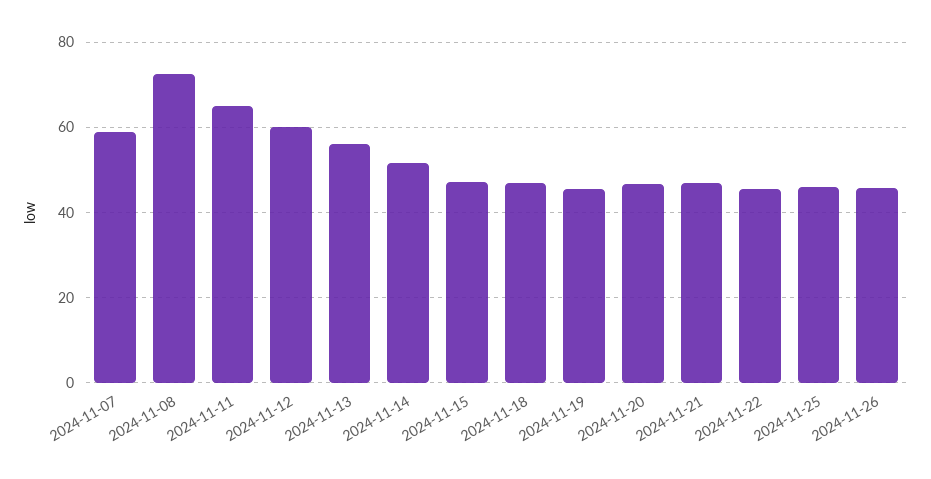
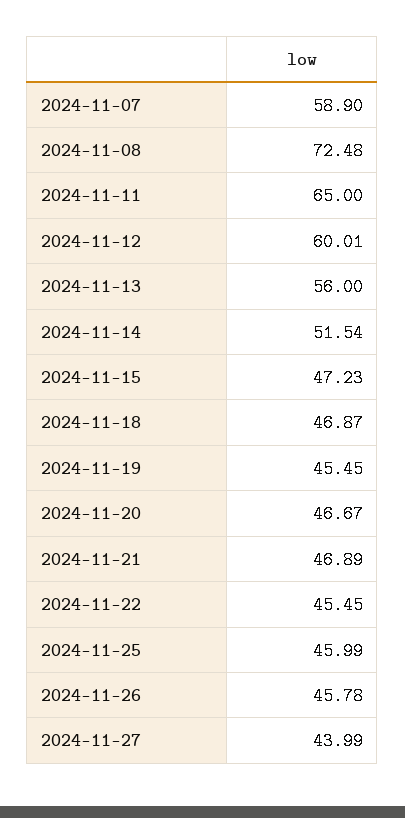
2024-11-27: none -> 43.99

